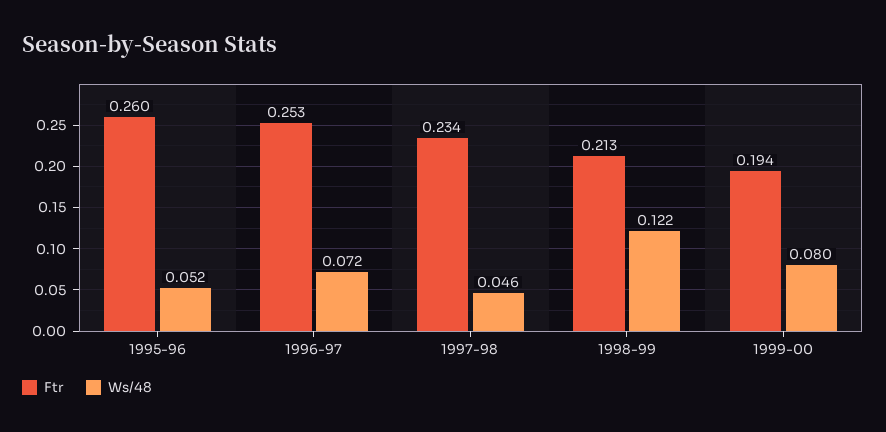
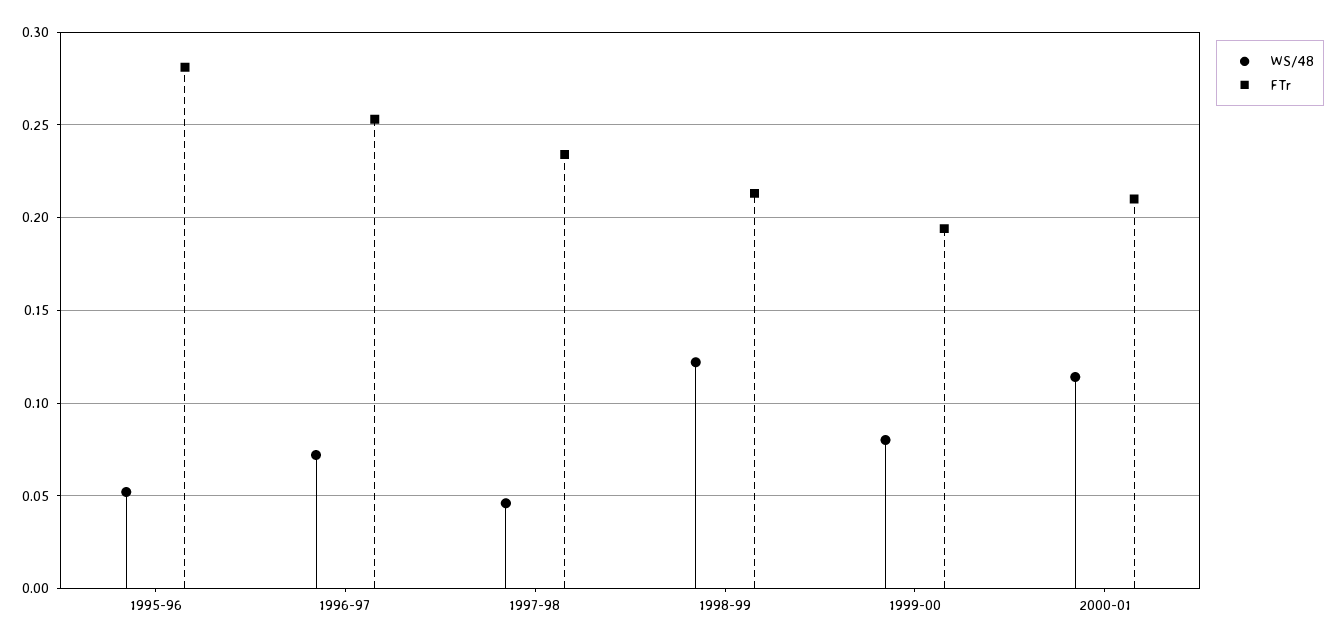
Ftr, 1995-96: 0.26 -> 0.28
Ws/48, 2000-01: none -> 0.115
Ftr, 2000-01: none -> 0.21

